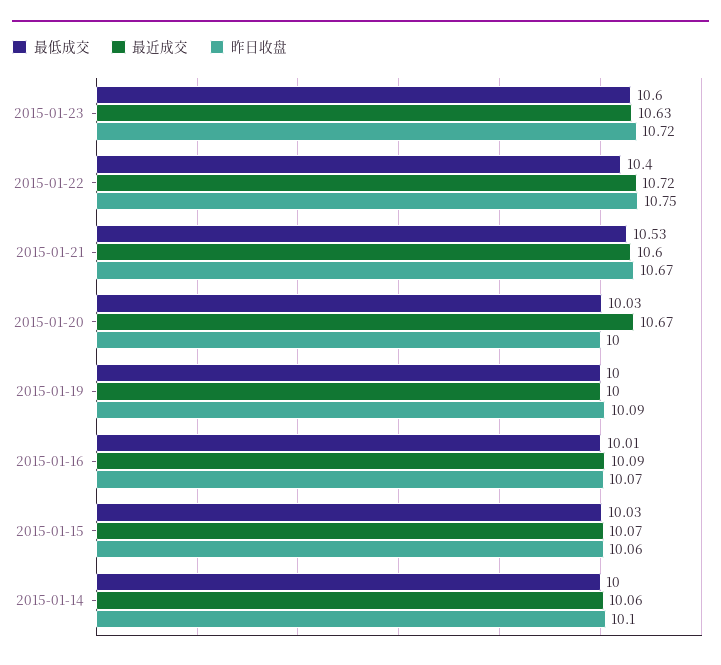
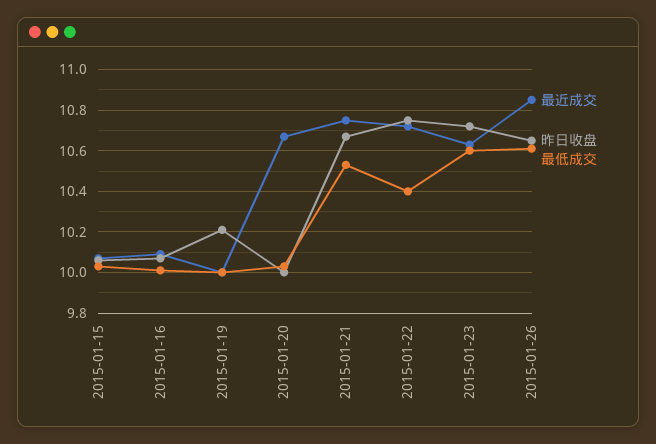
最近成交, 2015-01-21: 10.6 -> 10.75
昨日收盘, 2015-01-19: 10.09 -> 10.2
最低成交, 2015-01-14: 10 -> none
最近成交, 2015-01-14: 10.06 -> none
昨日收盘, 2015-01-14: 10.1 -> none
最近成交, 2015-01-26: none -> 10.85
昨日收盘, 2015-01-26: none -> 10.65
最低成交, 2015-01-26: none -> 10.6

